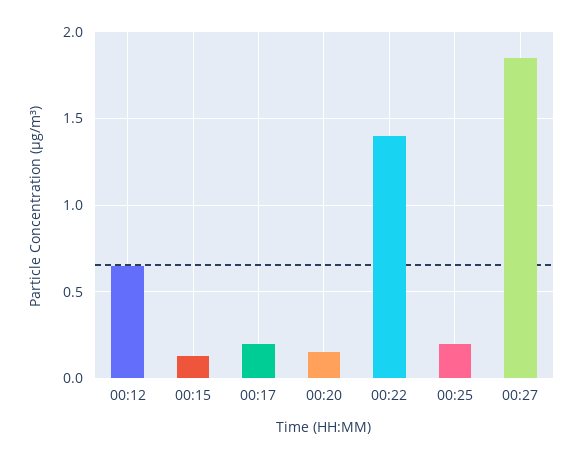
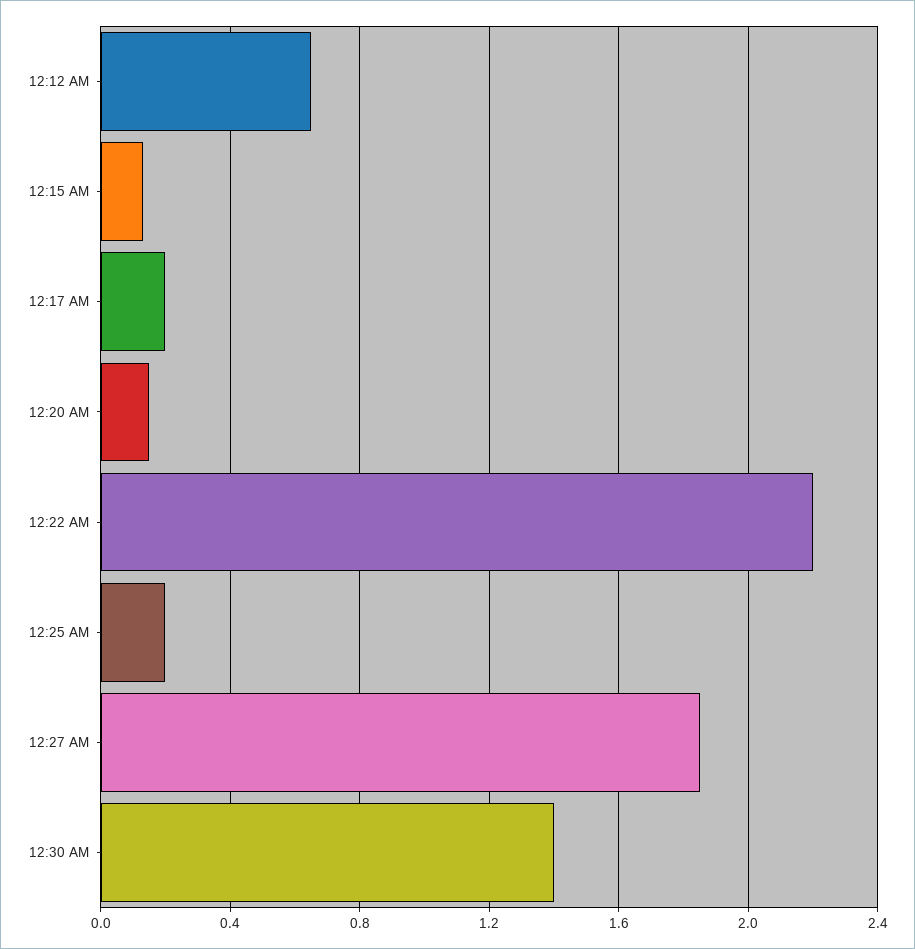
00:22: 1.4 -> 2.2
12:30 AM: none -> 1.4

